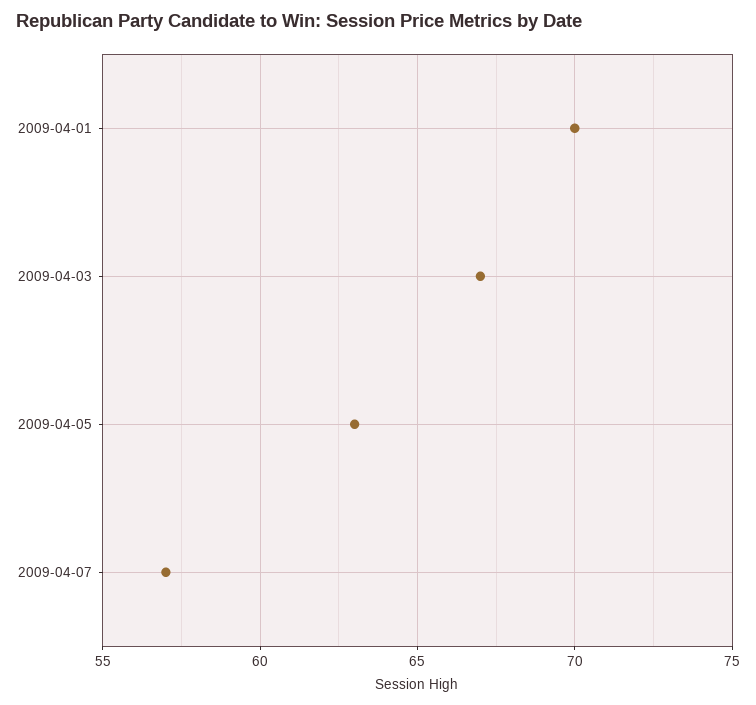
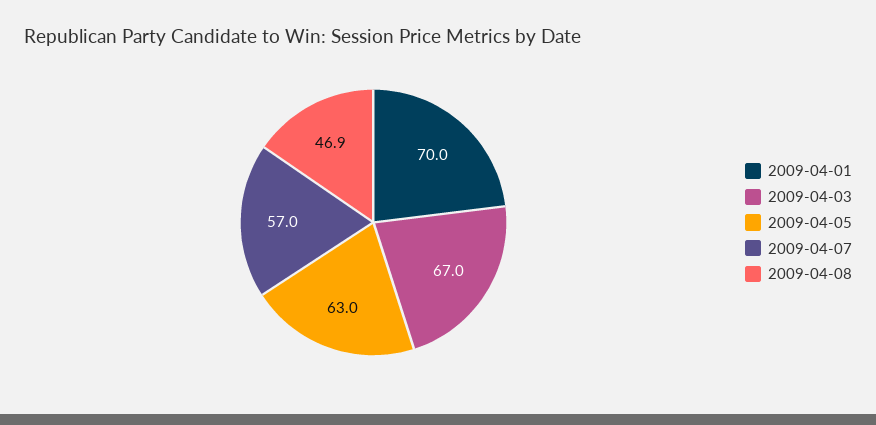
2009-04-08: none -> 46.9

